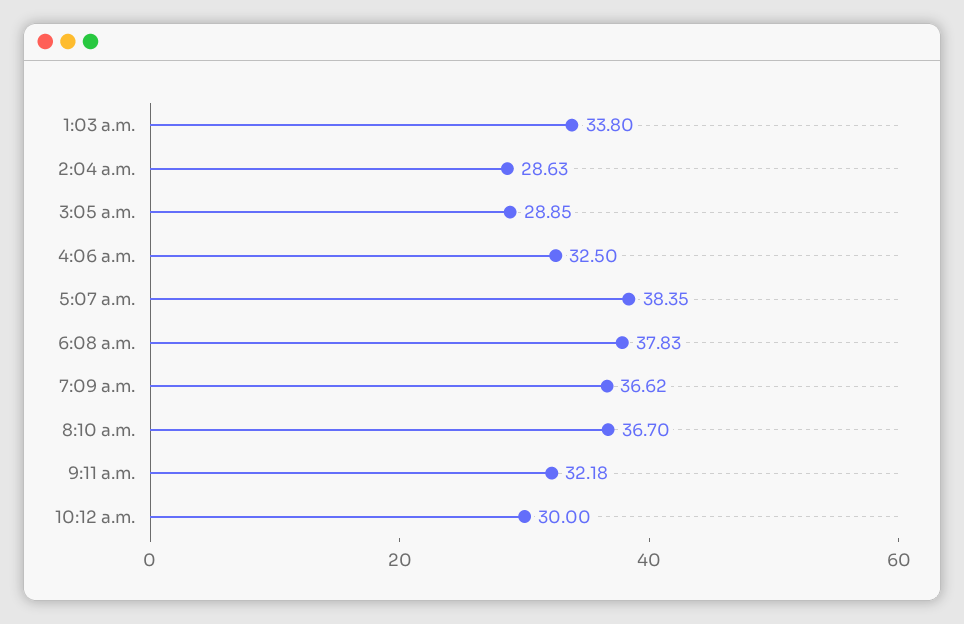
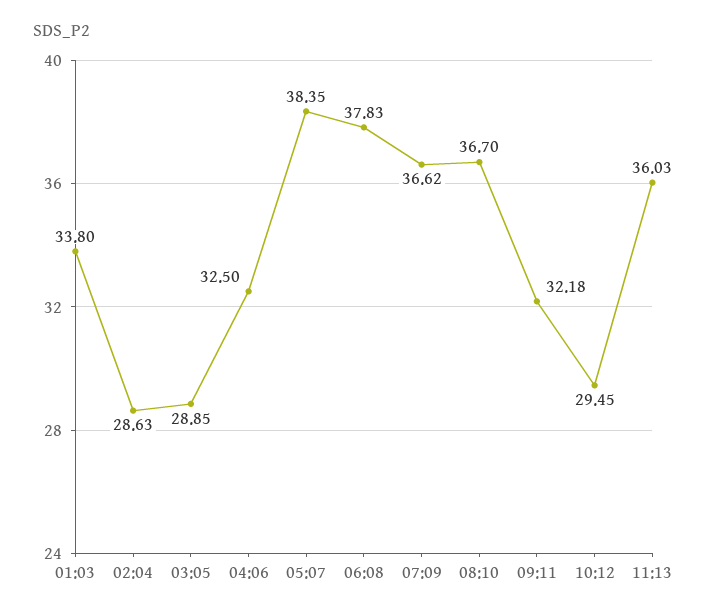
10:12 a.m.: 30 -> 29.45
11:13: none -> 36.03

